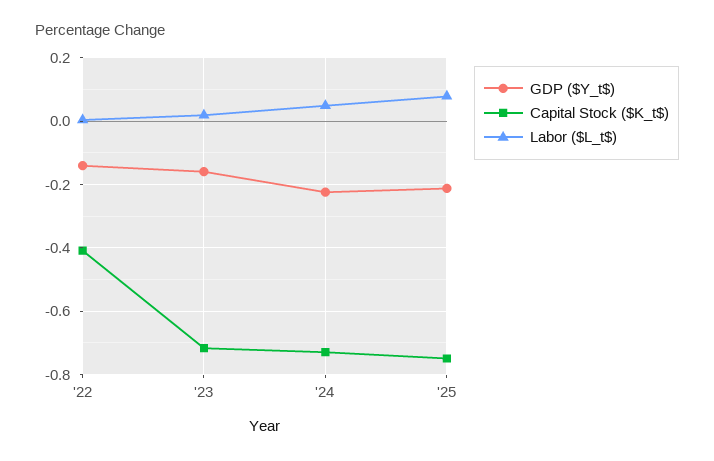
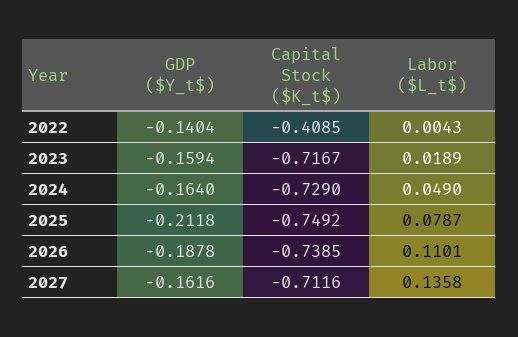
GDP ($Y_t$), '24: -0.22 -> -0.164
GDP ($Y_t$), 2026: none -> -0.1878
Capital Stock ($K_t$), 2026: none -> -0.7385
Labor ($L_t$), 2026: none -> 0.1101
GDP ($Y_t$), 2027: none -> -0.1616
Capital Stock ($K_t$), 2027: none -> -0.7116
Labor ($L_t$), 2027: none -> 0.1358

